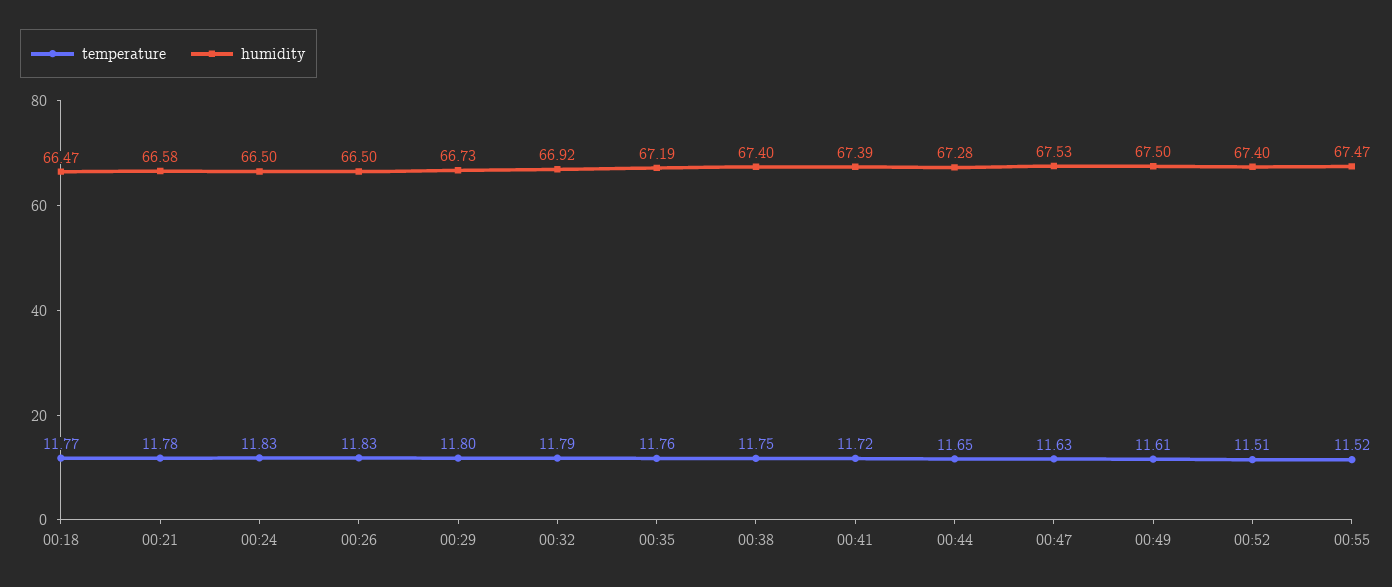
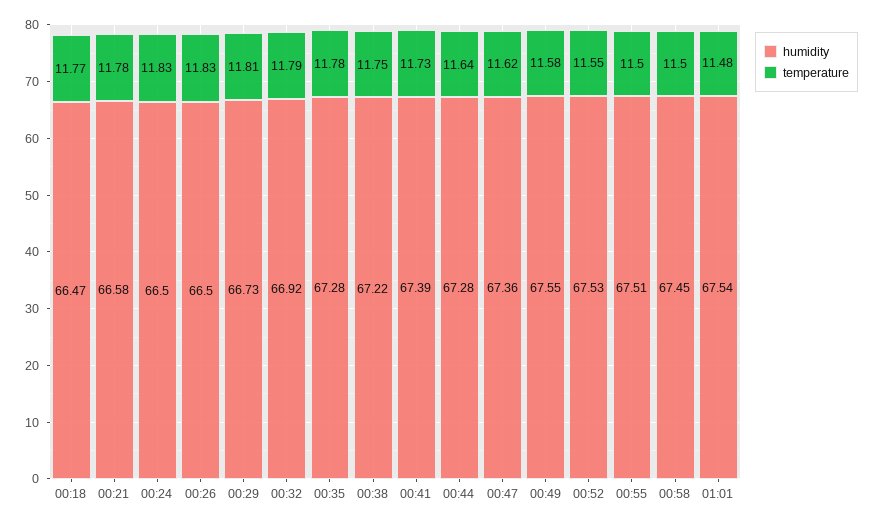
temperature, 00:29: 11.8 -> 11.81
temperature, 00:35: 11.76 -> 11.78
humidity, 00:35: 67.19 -> 67.28
humidity, 00:38: 67.4 -> 67.22
temperature, 00:41: 11.72 -> 11.73
temperature, 00:44: 11.65 -> 11.64
temperature, 00:47: 11.63 -> 11.62
humidity, 00:47: 67.53 -> 67.36
temperature, 00:49: 11.61 -> 11.58
humidity, 00:49: 67.5 -> 67.55
temperature, 00:52: 11.51 -> 11.55
humidity, 00:52: 67.4 -> 67.53
temperature, 00:55: 11.52 -> 11.5
humidity, 00:55: 67.47 -> 67.51
humidity, 00:58: none -> 67.45
temperature, 00:58: none -> 11.5
humidity, 01:01: none -> 67.54
temperature, 01:01: none -> 11.48

